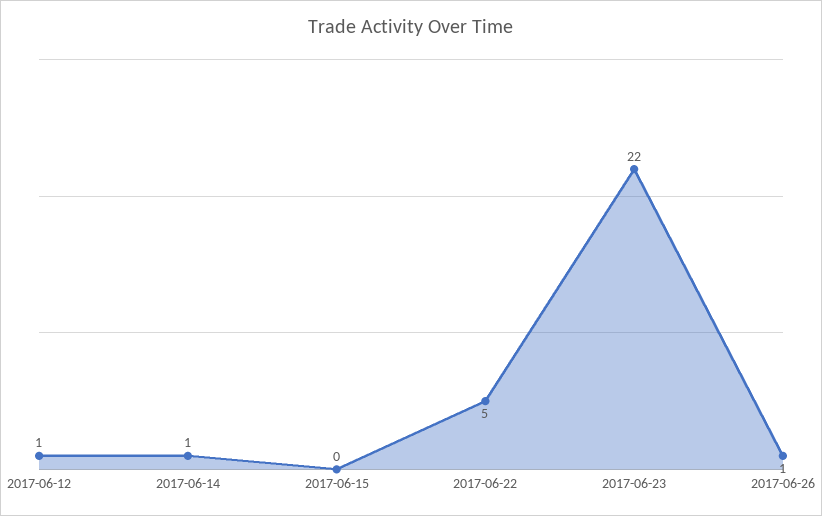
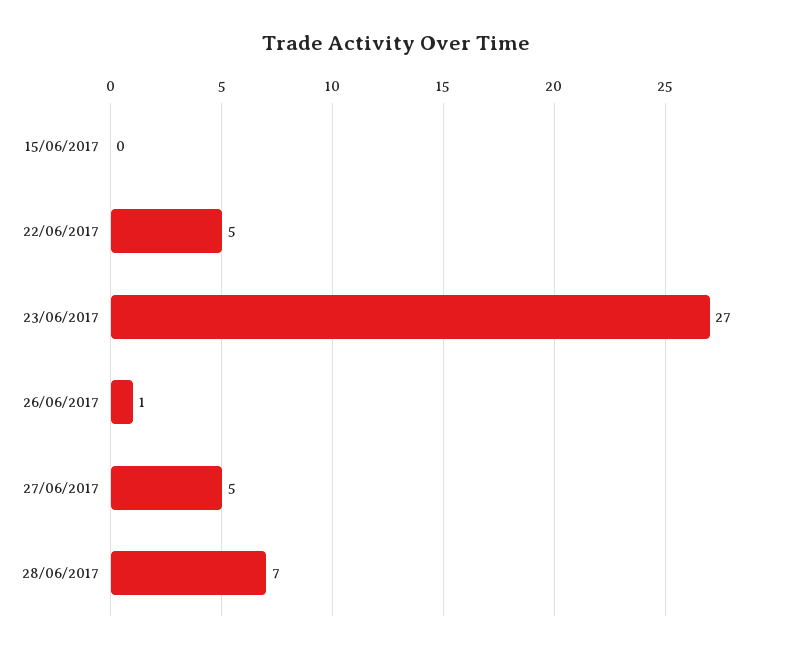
2017-06-12: 1 -> none
2017-06-14: 1 -> none
2017-06-23: 22 -> 27
27/06/2017: none -> 5
28/06/2017: none -> 7

